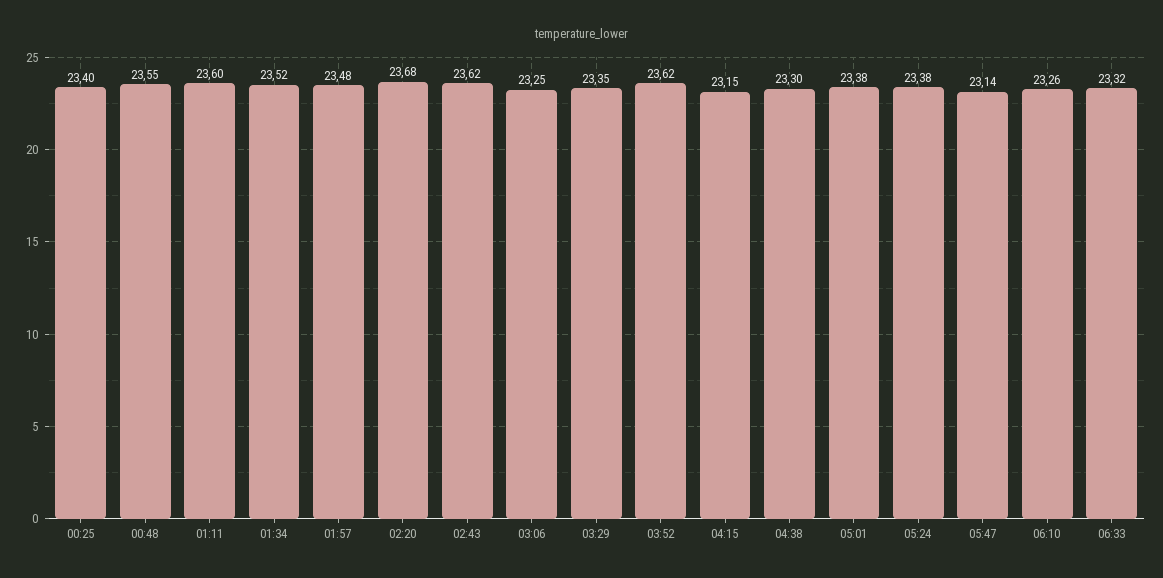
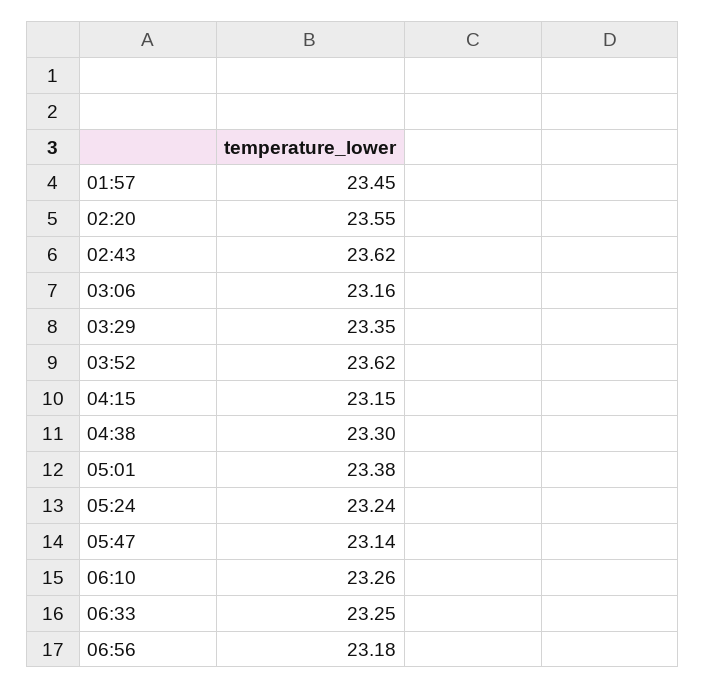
00:25: 23.4 -> none
00:48: 23.55 -> none
01:11: 23.6 -> none
01:34: 23.52 -> none
01:57: 23.48 -> 23.45
02:20: 23.68 -> 23.55
03:06: 23.25 -> 23.16
05:24: 23.38 -> 23.24
06:33: 23.32 -> 23.25
06:56: none -> 23.18

